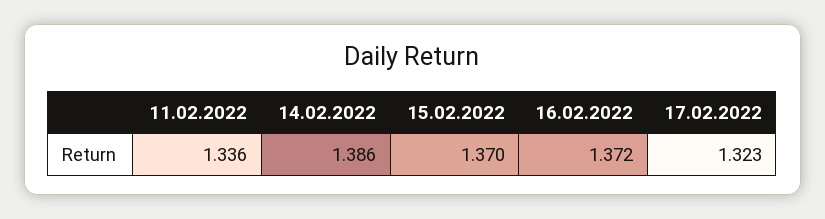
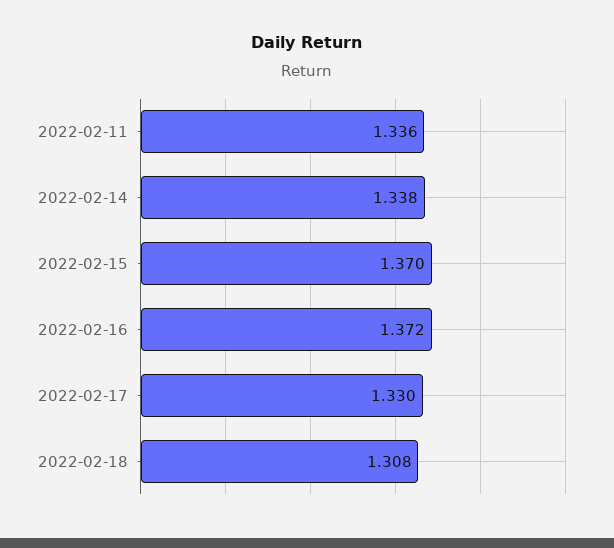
14.02.2022: 1.386 -> 1.338
17.02.2022: 1.323 -> 1.33
2022-02-18: none -> 1.308

